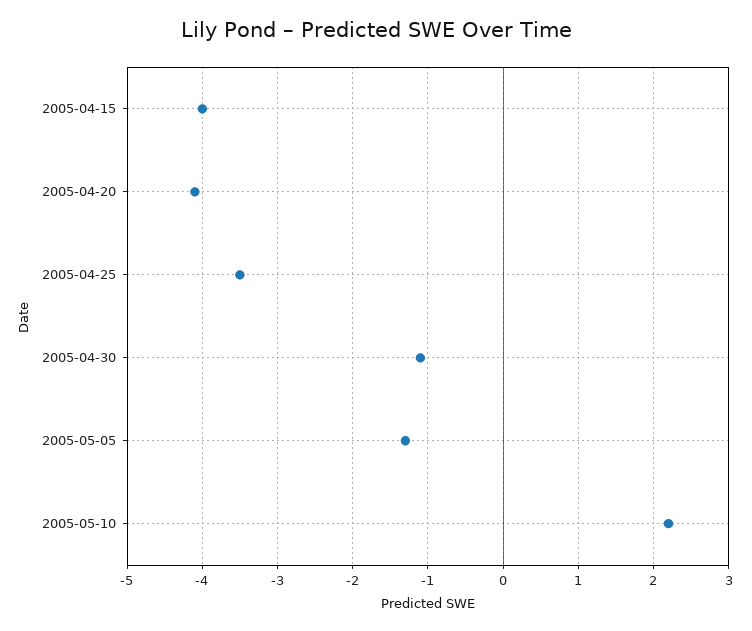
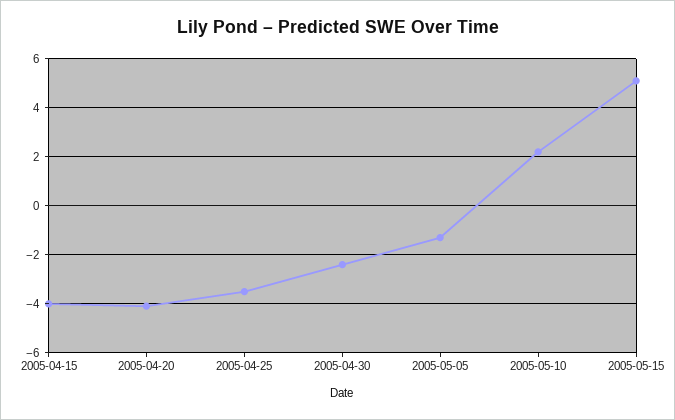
2005-04-30: -1.1 -> -2.5
2005-05-15: none -> 5

